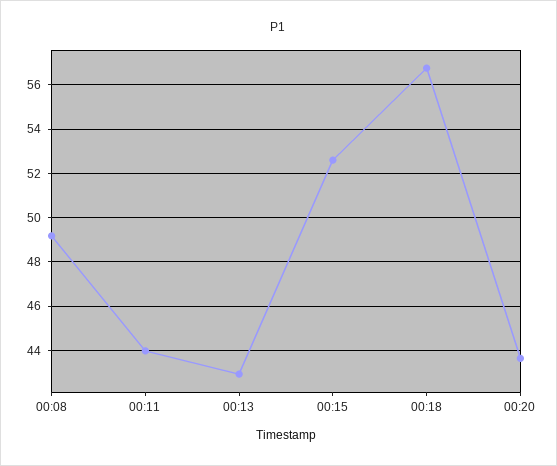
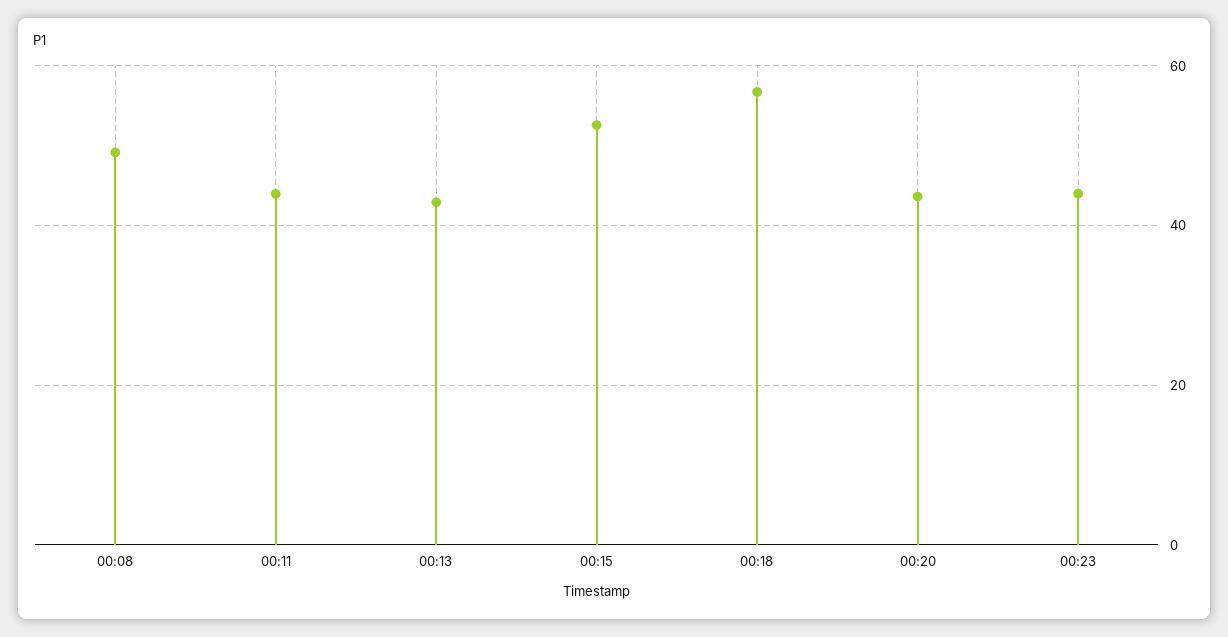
00:23: none -> 44

